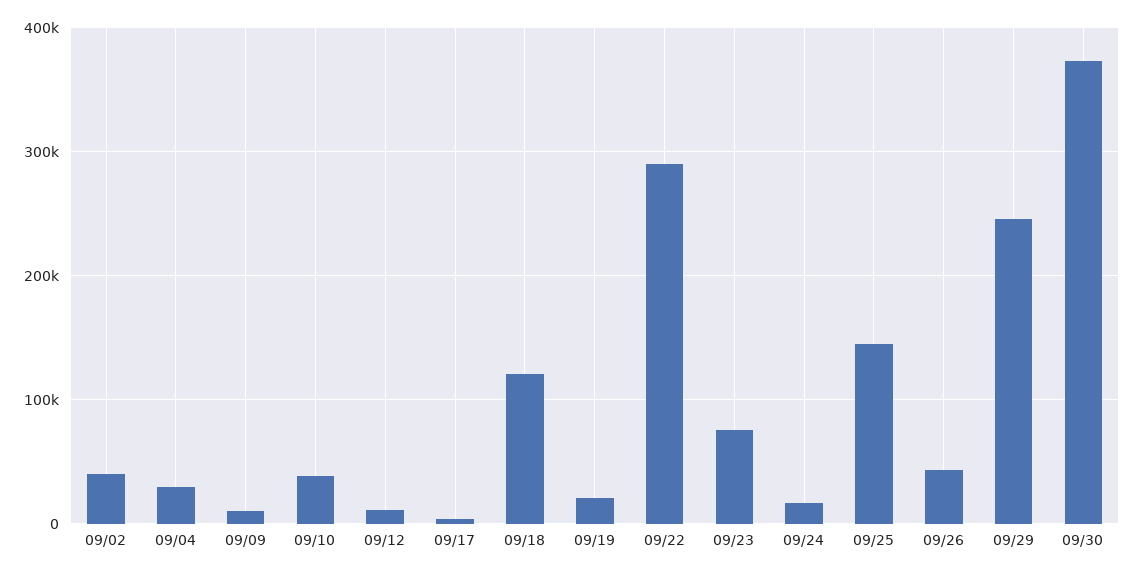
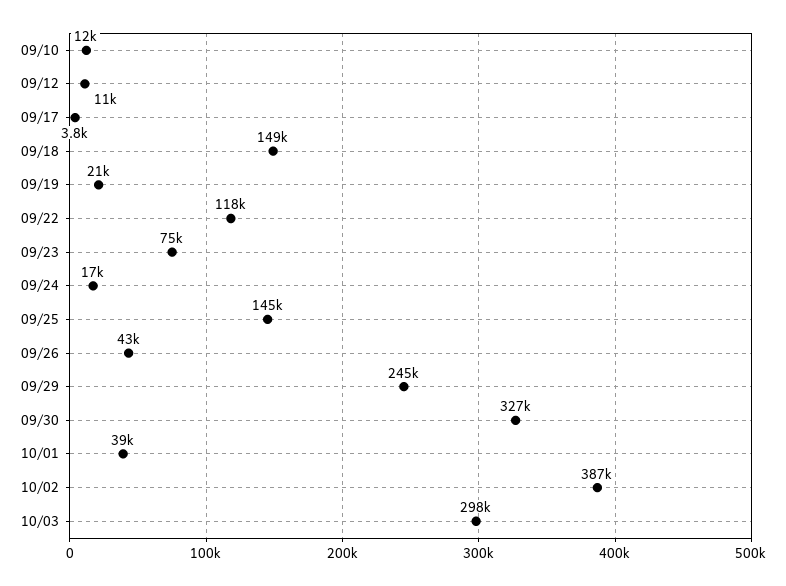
09/02: 40000 -> none
09/04: 30000 -> none
09/09: 10000 -> none
09/10: 40000 -> 12000
09/18: 120000 -> 149000
09/22: 290000 -> 118000
09/30: 370000 -> 327000
10/01: none -> 39000
10/02: none -> 387000
10/03: none -> 298000

